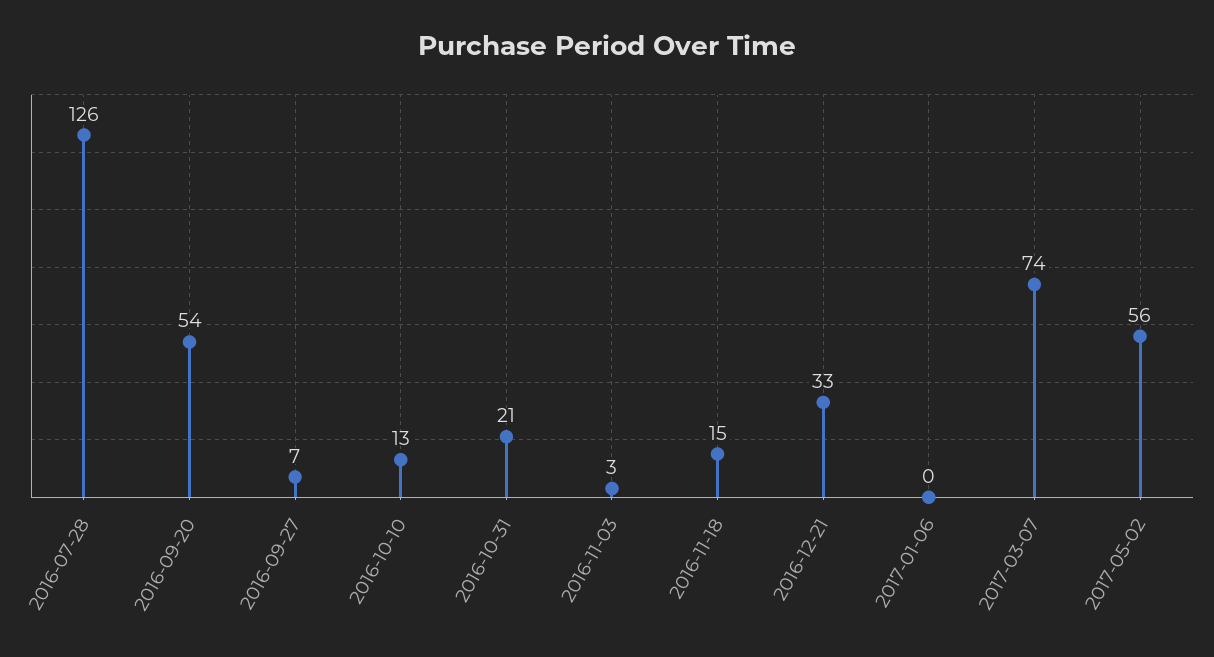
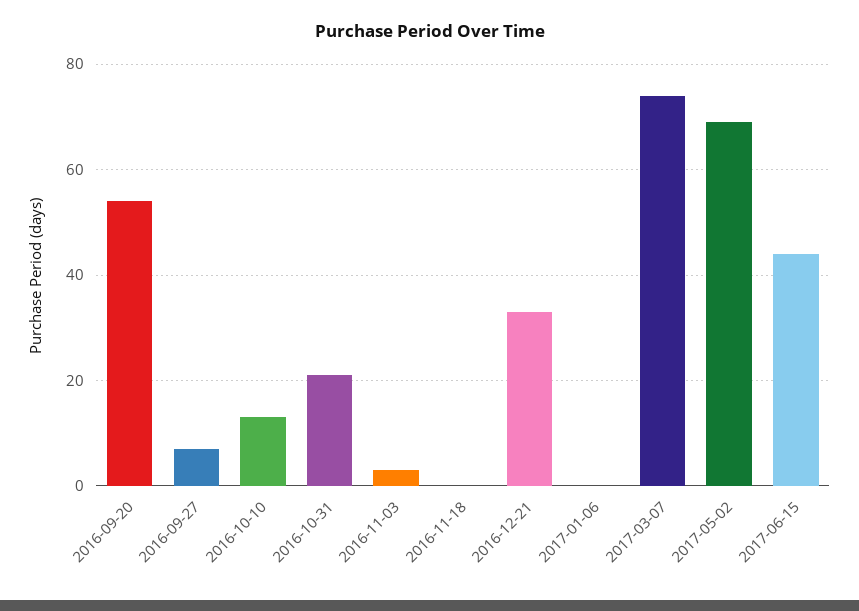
2016-07-28: 126 -> none
2016-11-18: 15 -> 0
2017-05-02: 56 -> 70
2017-06-15: none -> 45

